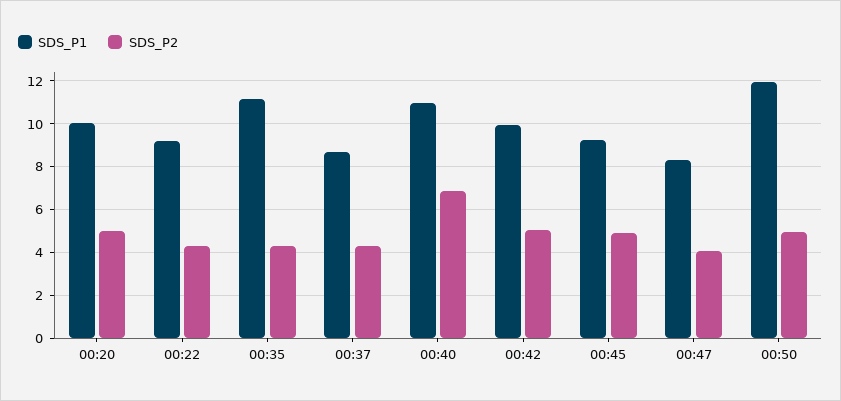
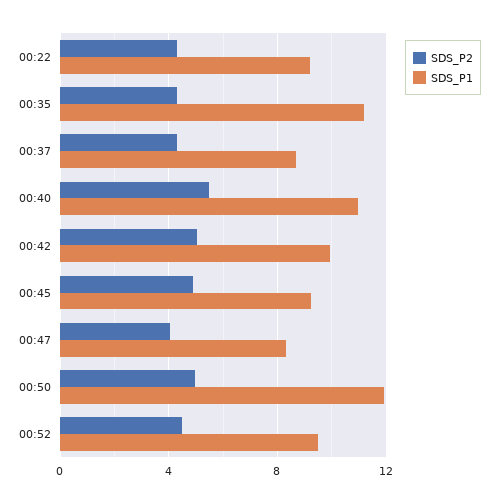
SDS_P1, 00:20: 10 -> none
SDS_P2, 00:20: 5 -> none
SDS_P2, 00:40: 7 -> 5.5
SDS_P2, 00:52: none -> 4.5
SDS_P1, 00:52: none -> 9.5

